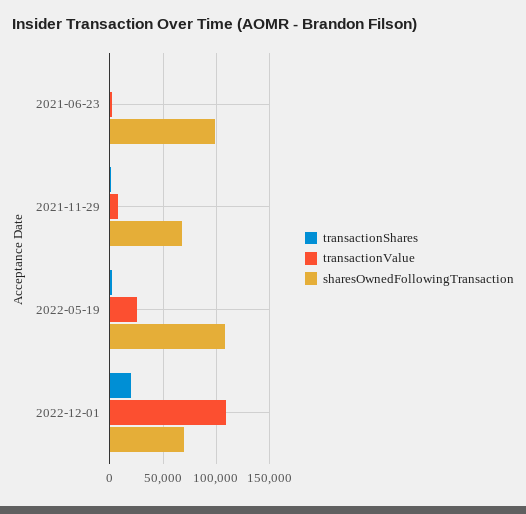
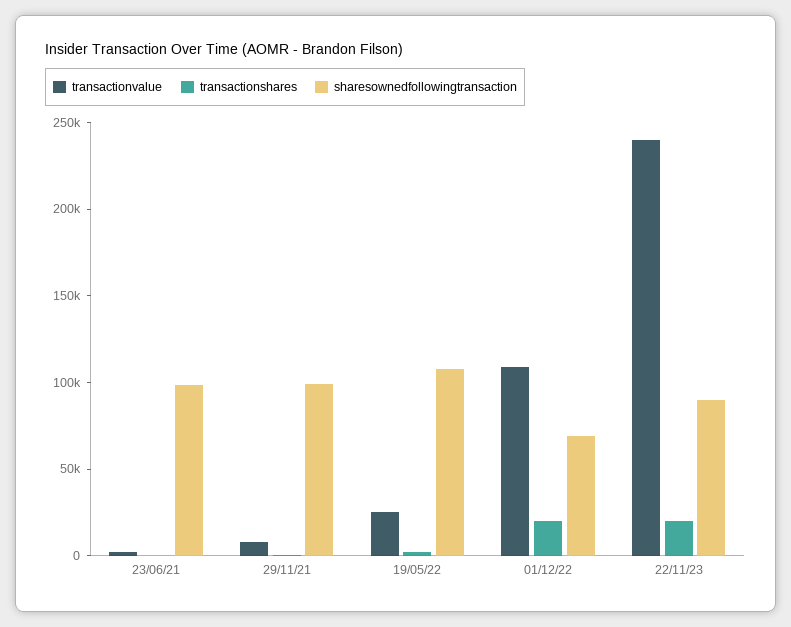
sharesOwnedFollowingTransaction, 2021-11-29: 70000 -> 100000
transactionValue, 22/11/23: none -> 240000
transactionShares, 22/11/23: none -> 20000
sharesOwnedFollowingTransaction, 22/11/23: none -> 90000

